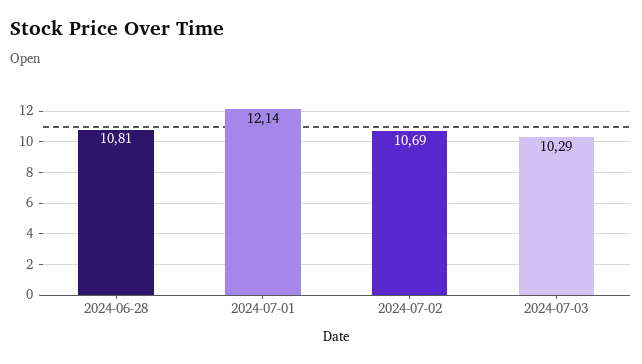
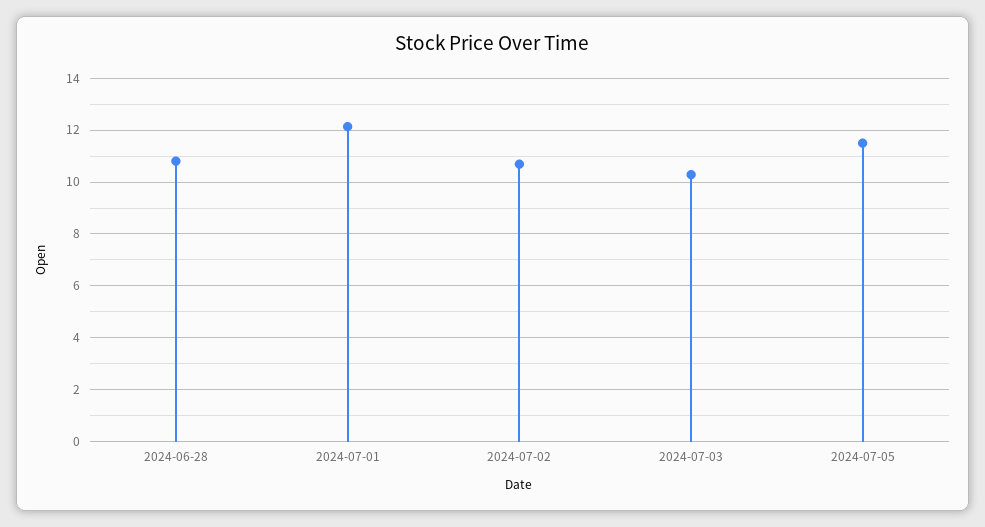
2024-07-05: none -> 11.5

